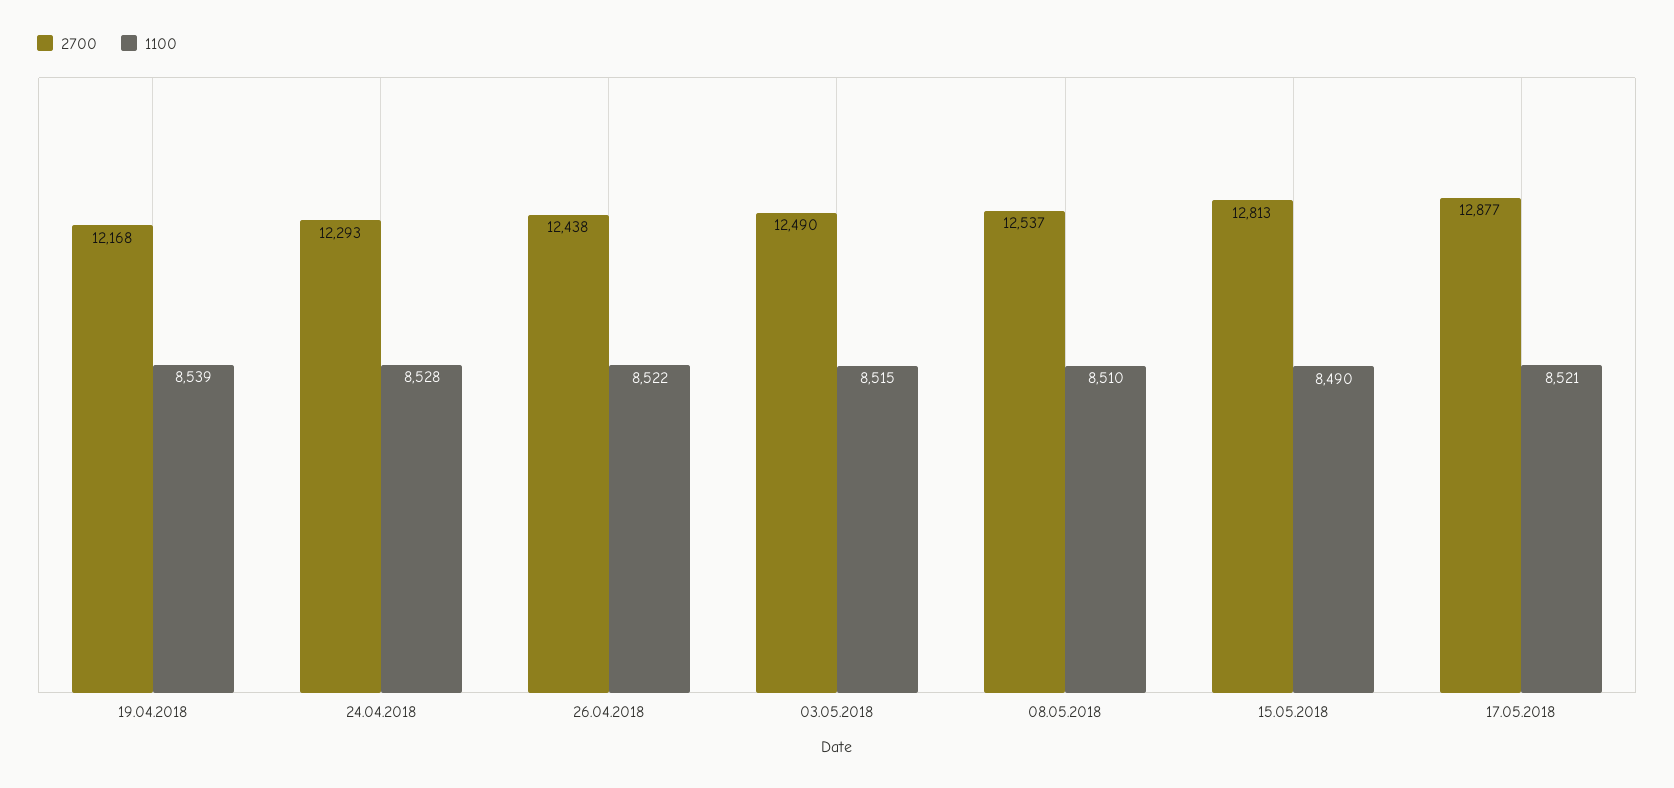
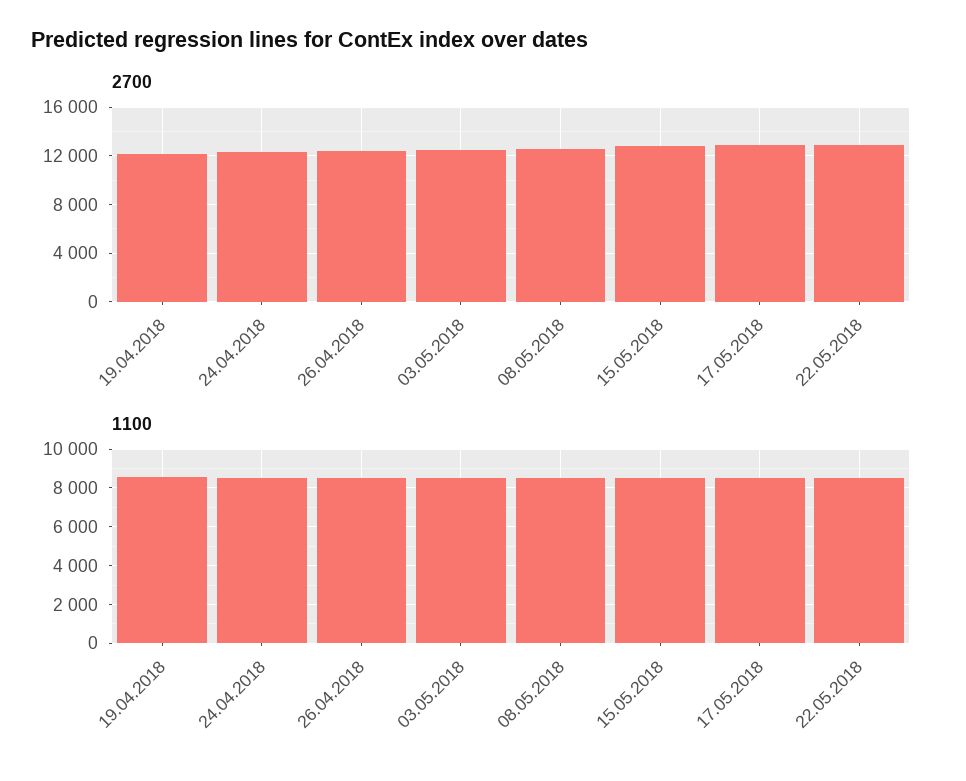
2700, 22.05.2018: none -> 13000
1100, 22.05.2018: none -> 8500

